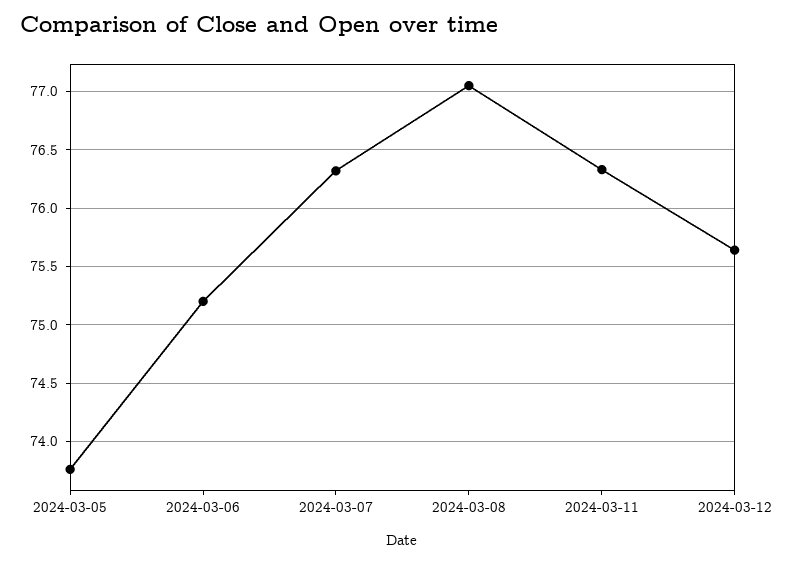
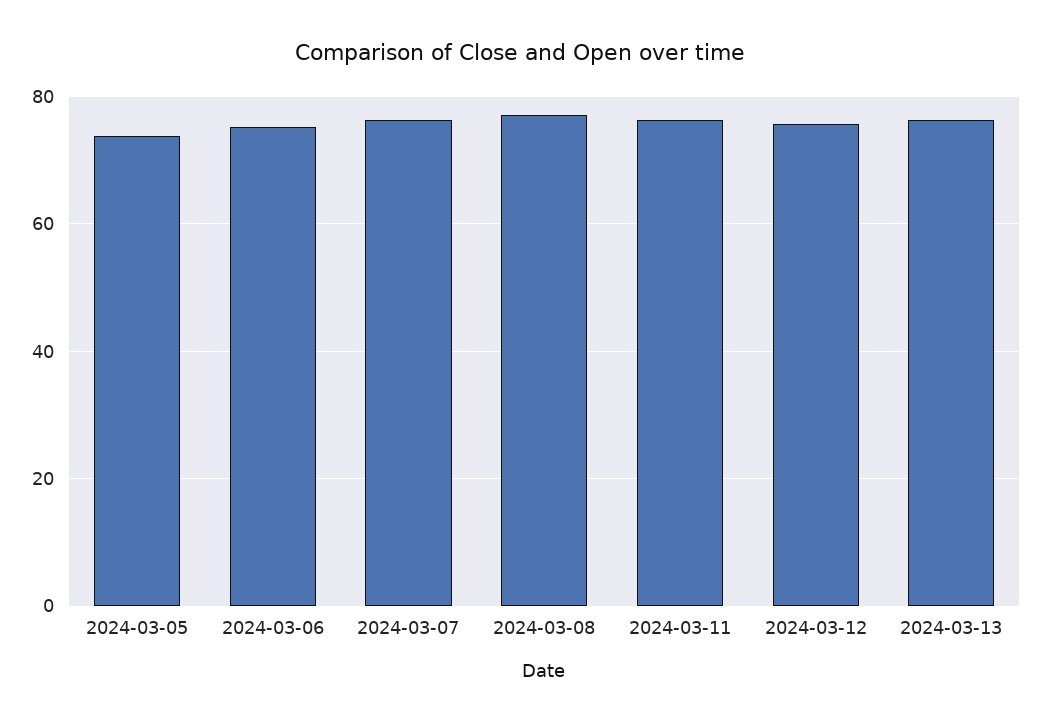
2024-03-13: none -> 76

